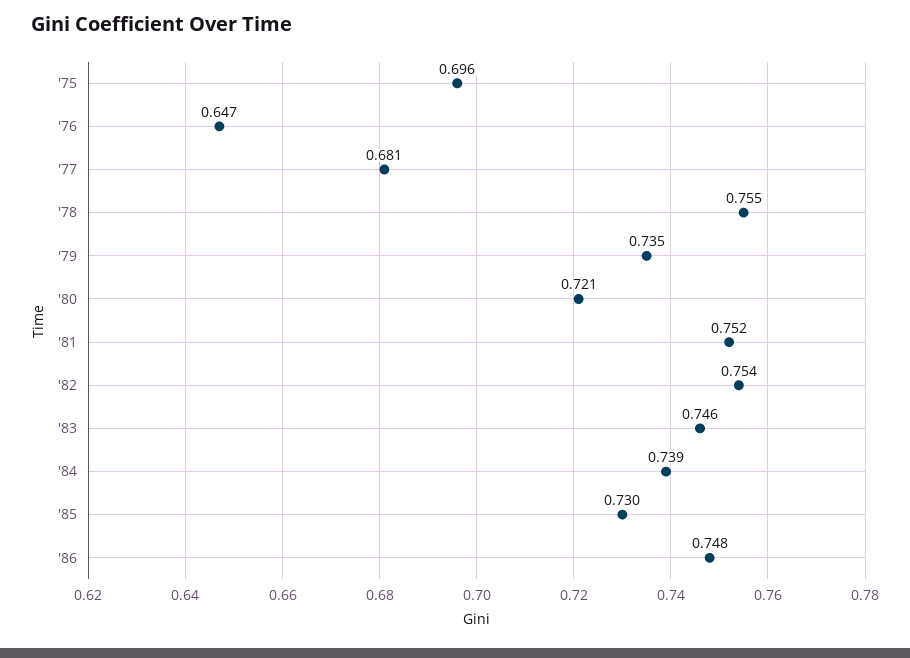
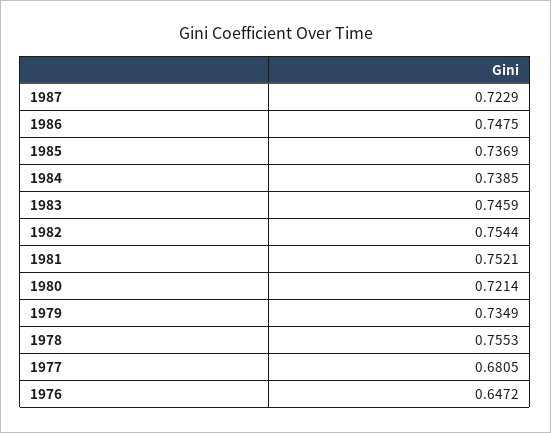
'75: 0.696 -> none
'85: 0.73 -> 0.7369
1987: none -> 0.7229

